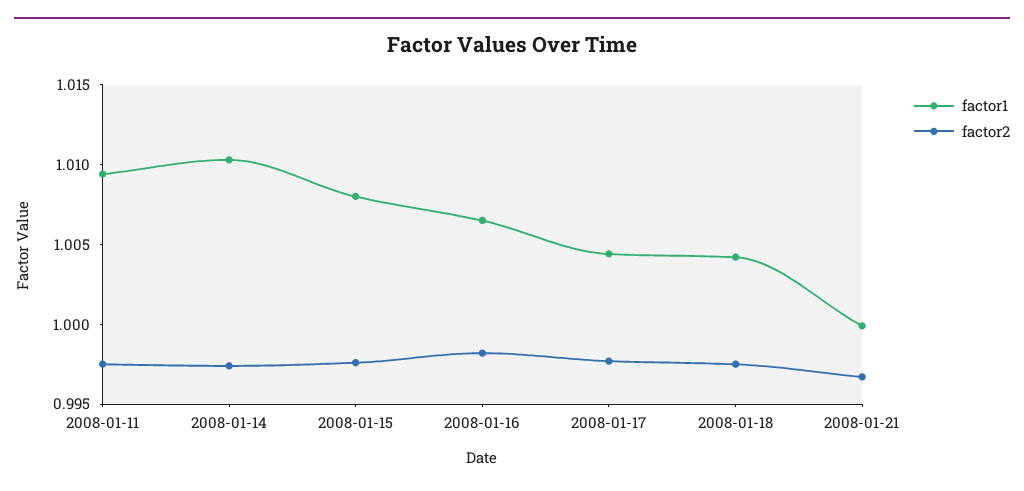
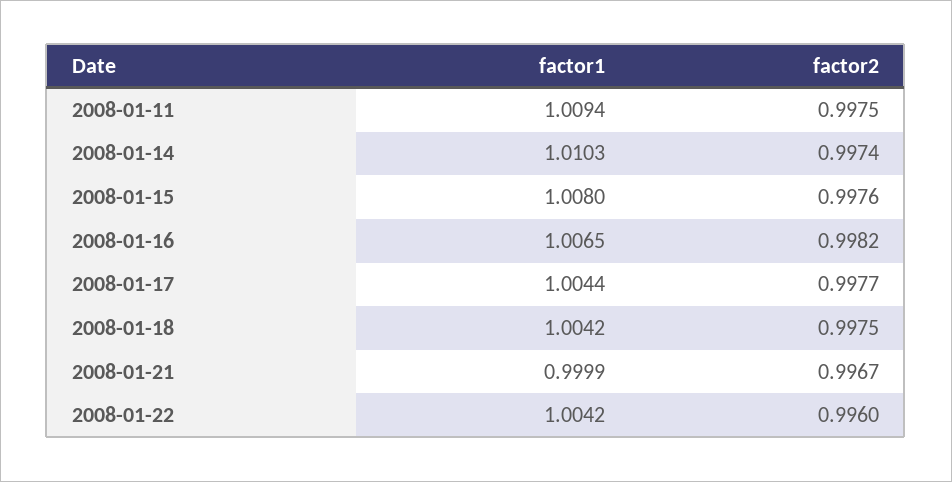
factor1, 2008-01-22: none -> 1.0042
factor2, 2008-01-22: none -> 0.996

